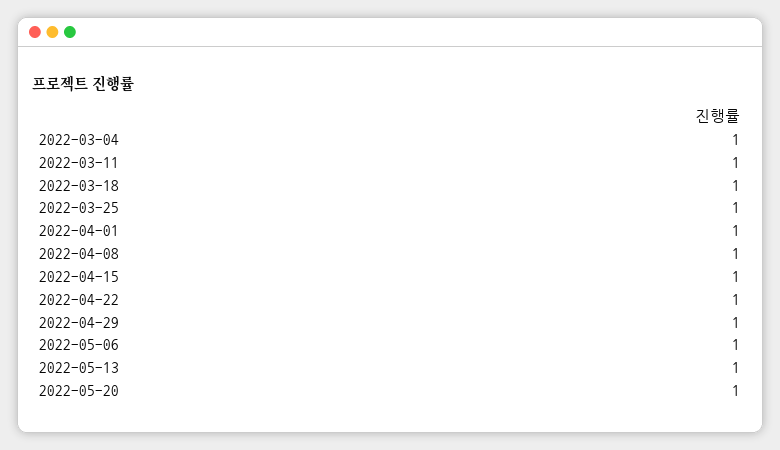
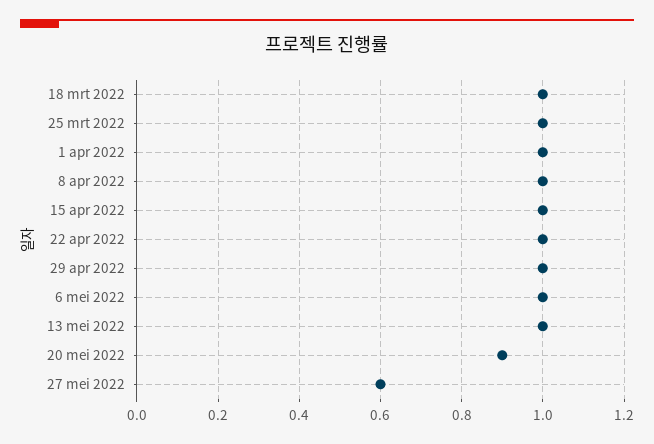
2022-03-04: 1 -> none
2022-03-11: 1 -> none
2022-05-20: 1 -> 0.9
27 mei 2022: none -> 0.6

